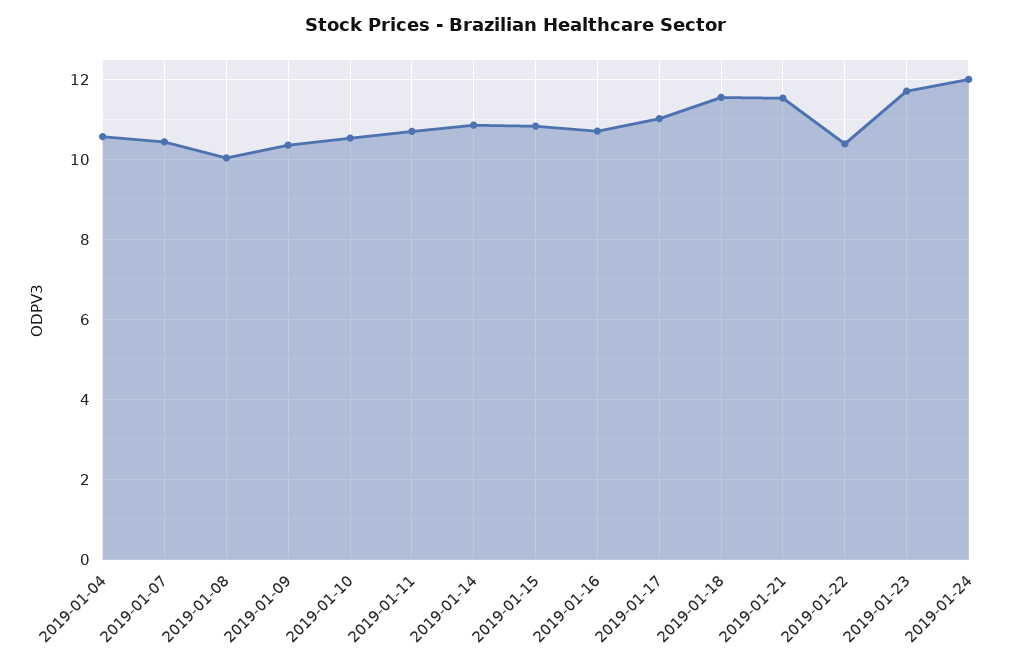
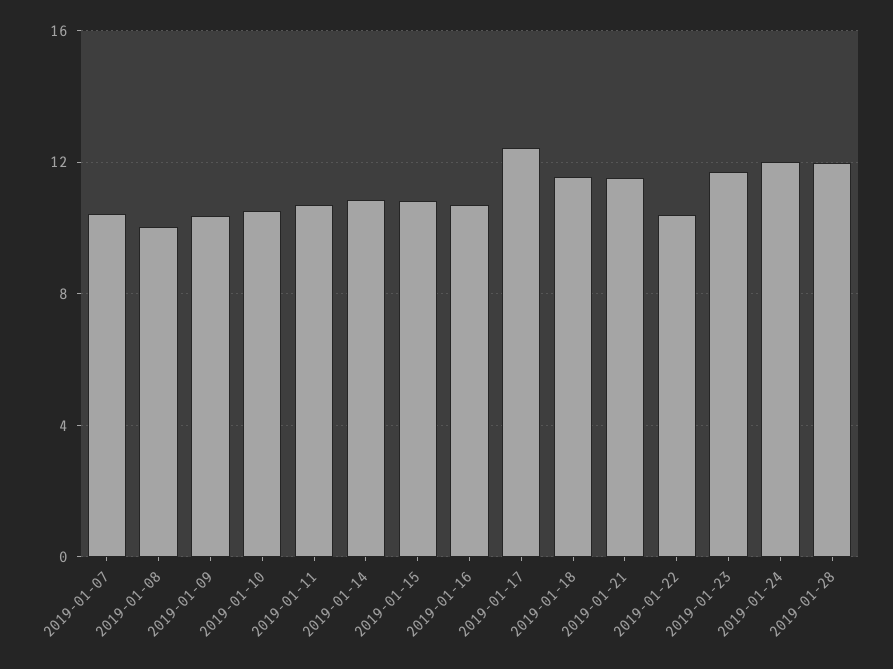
2019-01-04: 10.6 -> none
2019-01-17: 11 -> 12.5
2019-01-28: none -> 12

